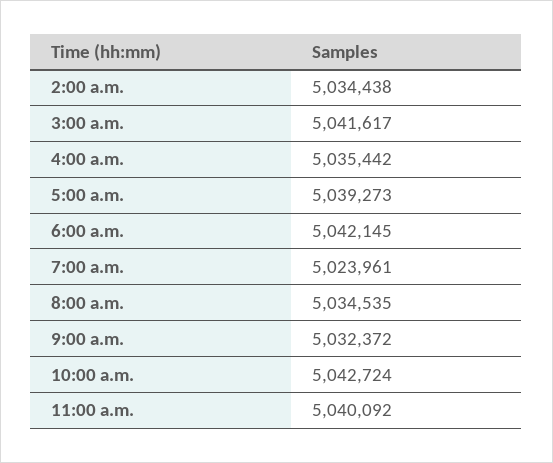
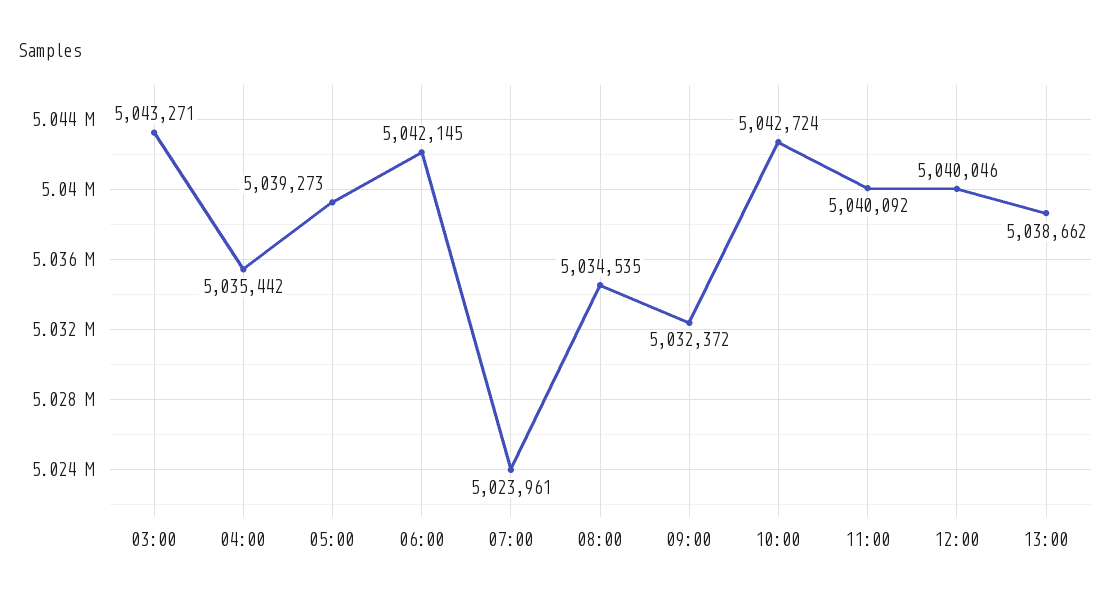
2:00 a.m.: 5034438 -> none
3:00 a.m.: 5041617 -> 5043271
12:00: none -> 5040046
13:00: none -> 5038662

